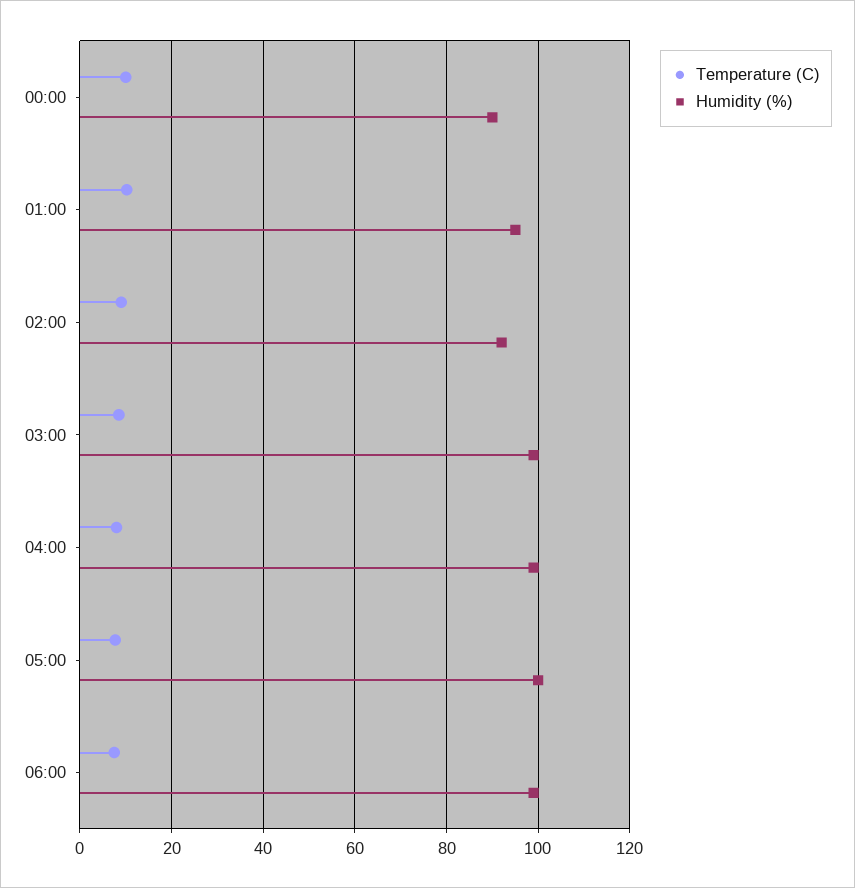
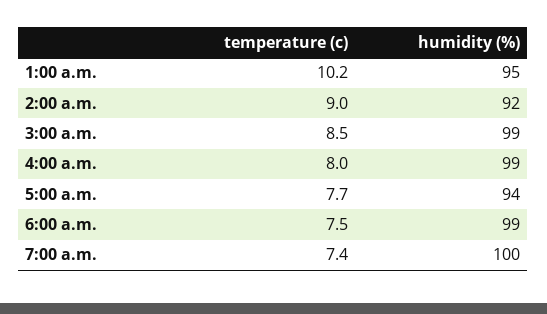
Temperature (C), 00:00: 10 -> none
Humidity (%), 00:00: 90 -> none
Humidity (%), 05:00: 100 -> 94
Temperature (C), 7:00 a.m.: none -> 7.4
Humidity (%), 7:00 a.m.: none -> 100

